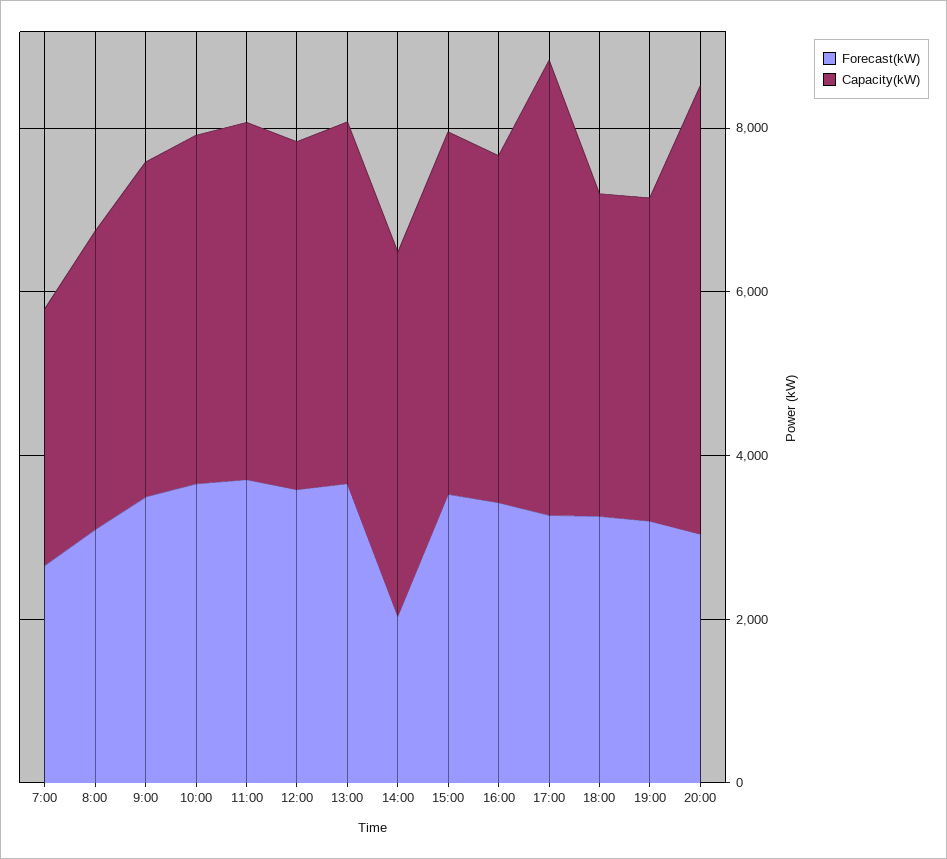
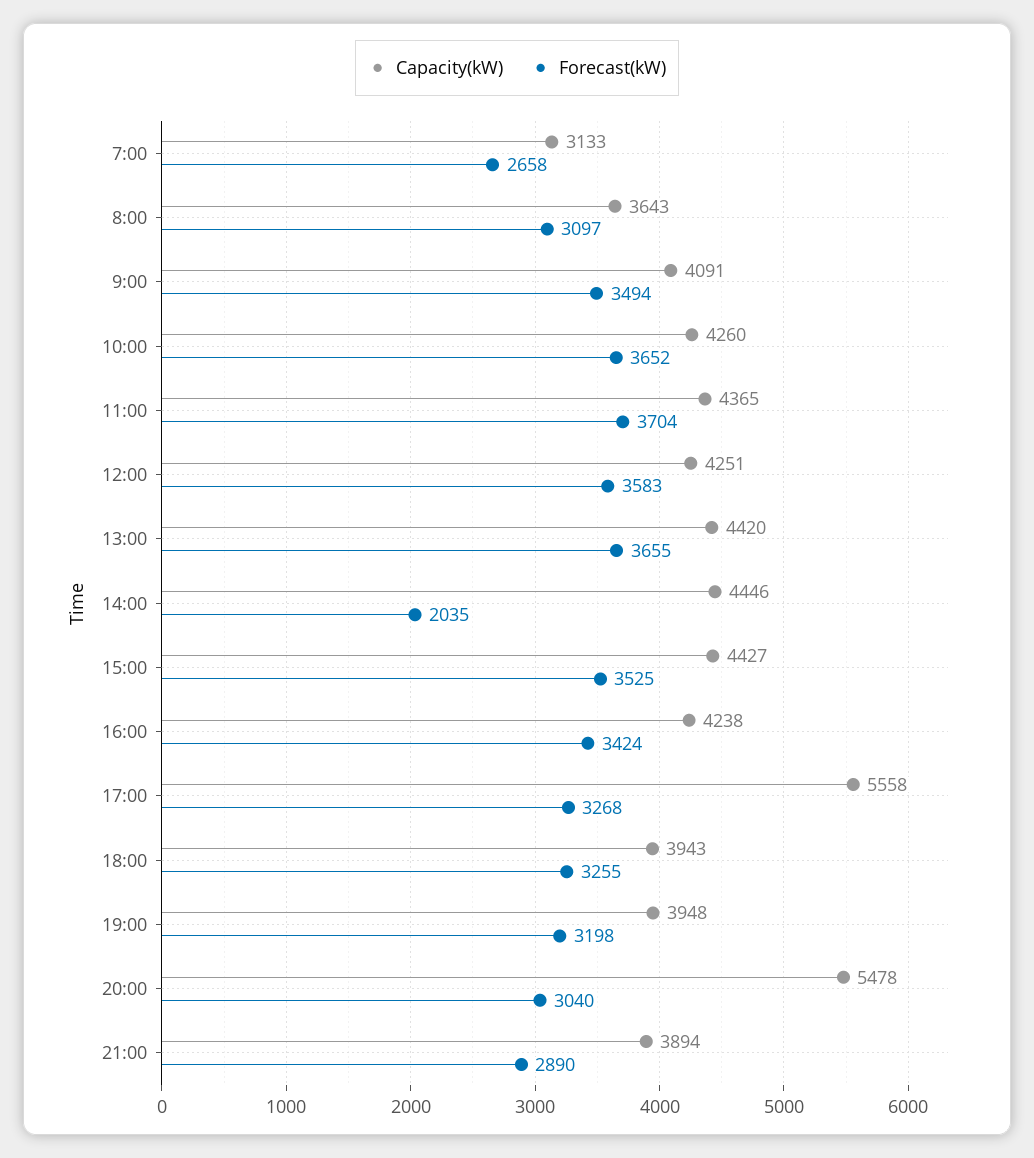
Capacity(kW), 21:00: none -> 3894
Forecast(kW), 21:00: none -> 2890

